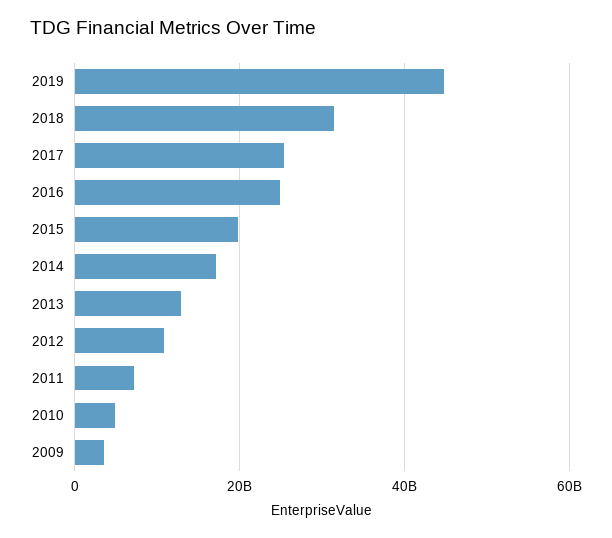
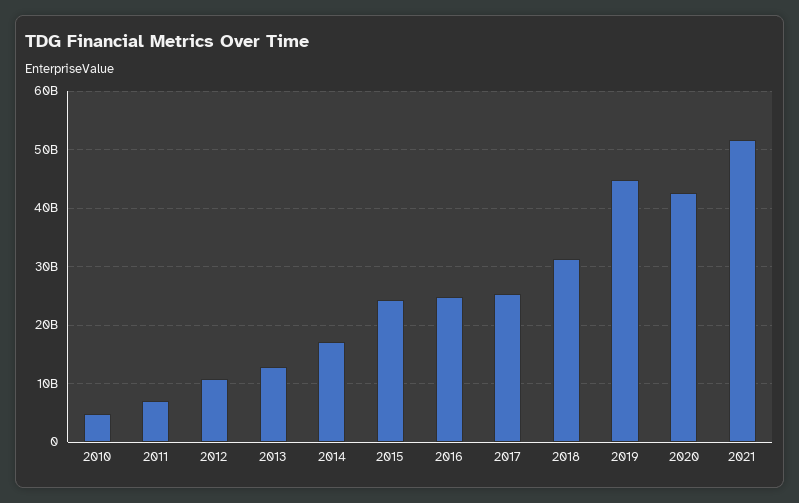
2015: 20000000000 -> 24000000000
2009: 4000000000 -> none
2020: none -> 42000000000
2021: none -> 52000000000

